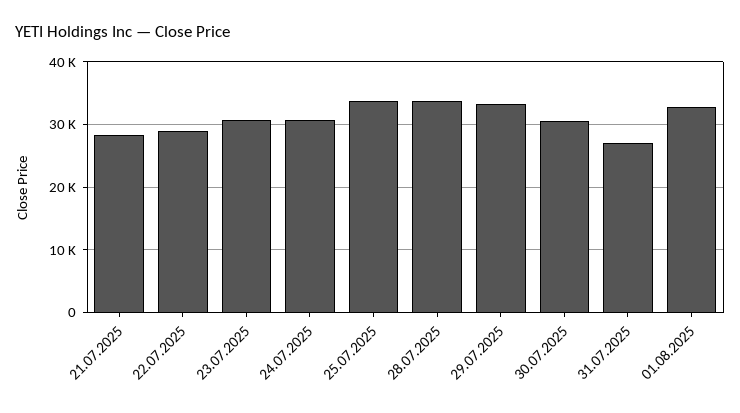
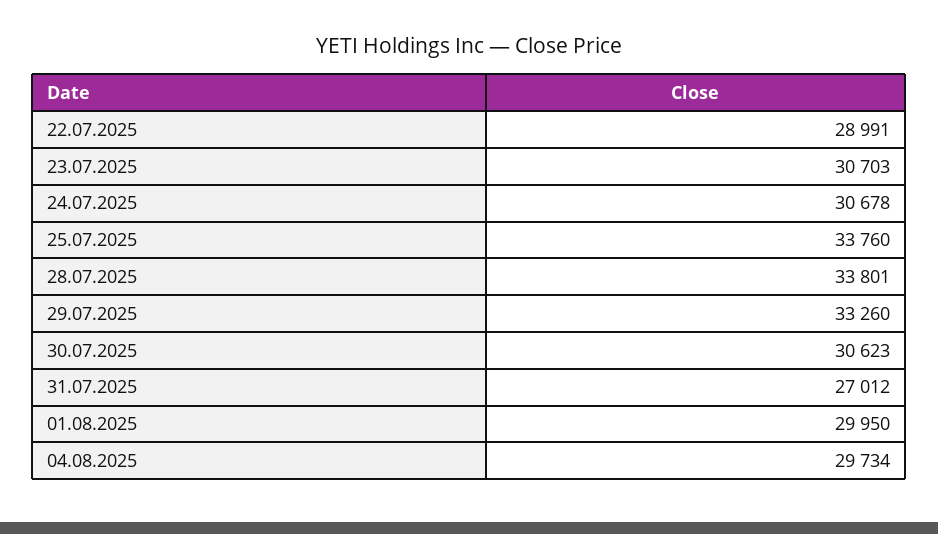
21.07.2025: 28000 -> none
01.08.2025: 33000 -> 29950
04.08.2025: none -> 29734

